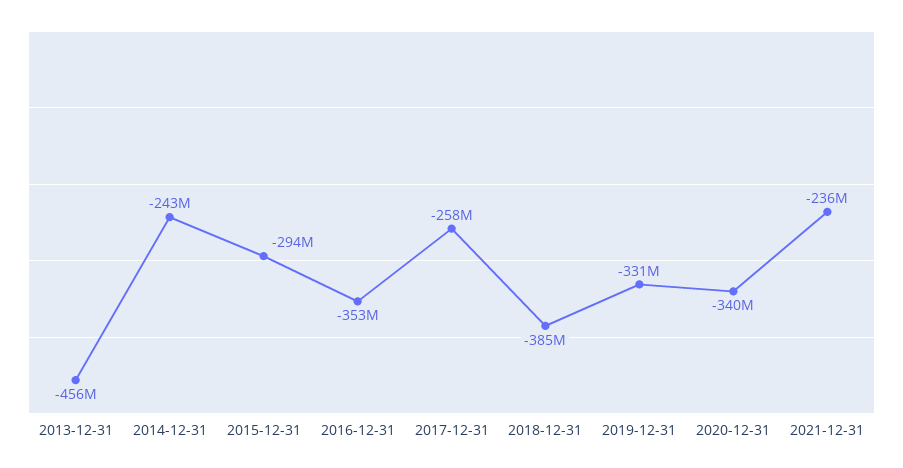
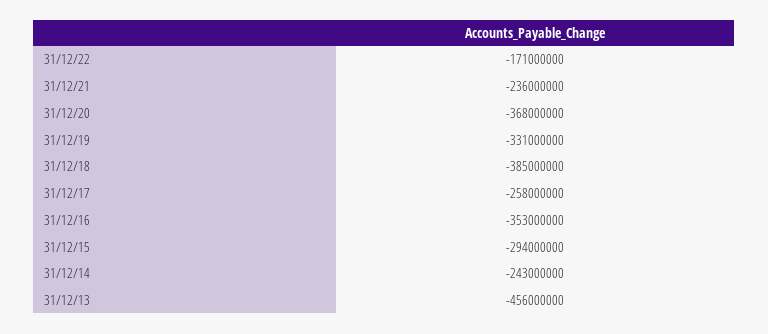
2020-12-31: -340000000 -> -368000000
31/12/22: none -> -171000000

